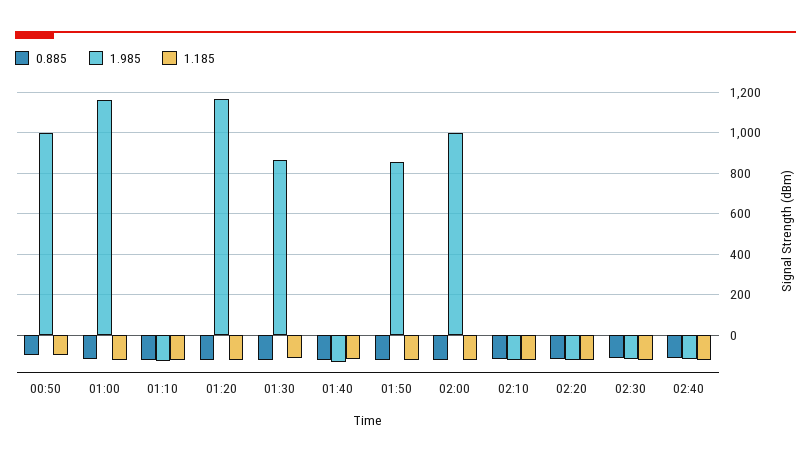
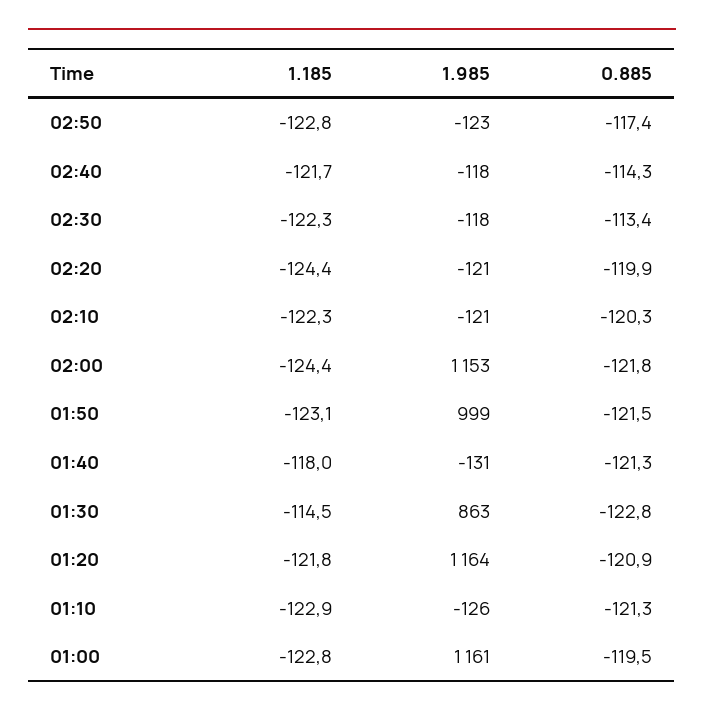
0.885, 00:50: -100 -> none
1.985, 00:50: 1000 -> none
1.185, 00:50: -100 -> none
1.985, 01:50: 850 -> 999
1.985, 02:00: 1000 -> 1153
1.185, 02:50: none -> -122.8
1.985, 02:50: none -> -123
0.885, 02:50: none -> -117.4

